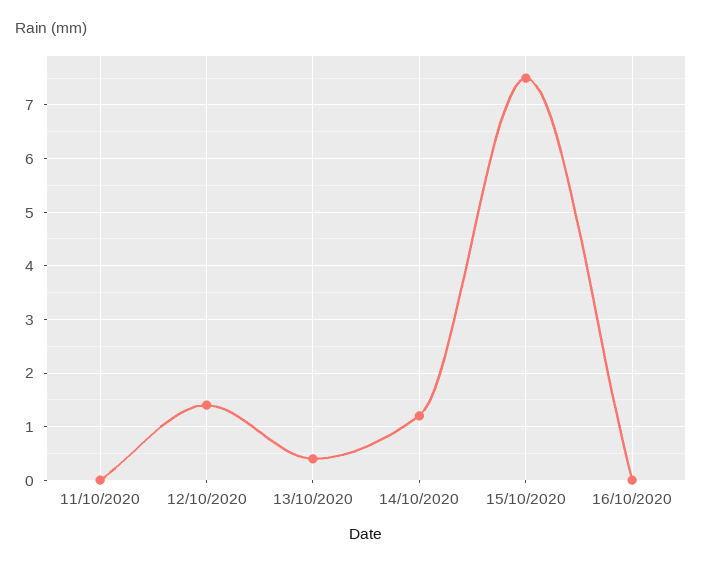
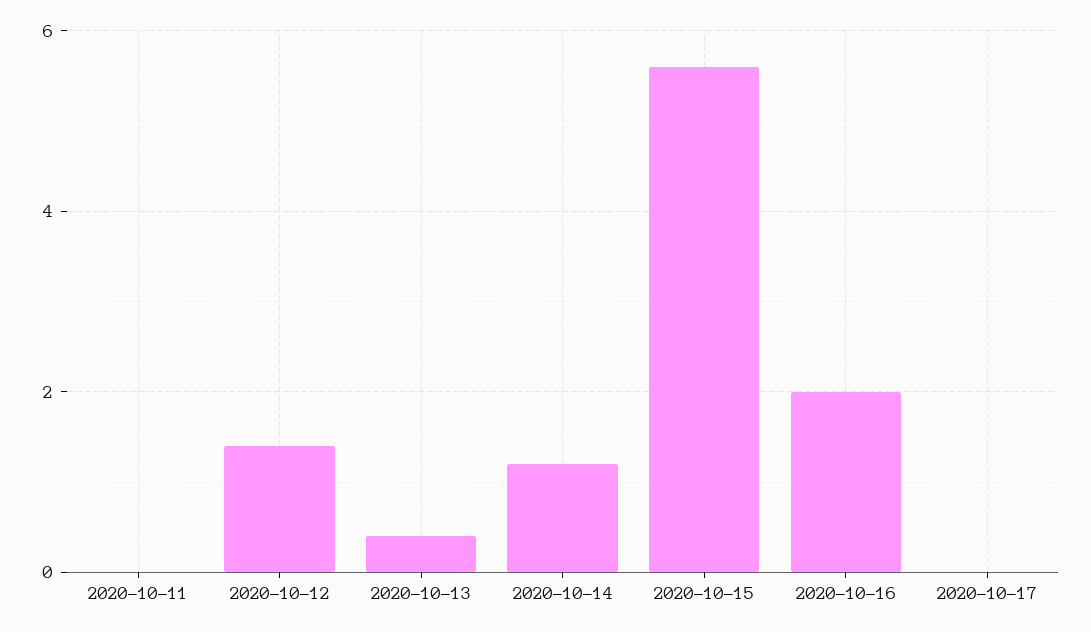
15/10/2020: 7.5 -> 5.5
16/10/2020: 0 -> 2
2020-10-17: none -> 0

